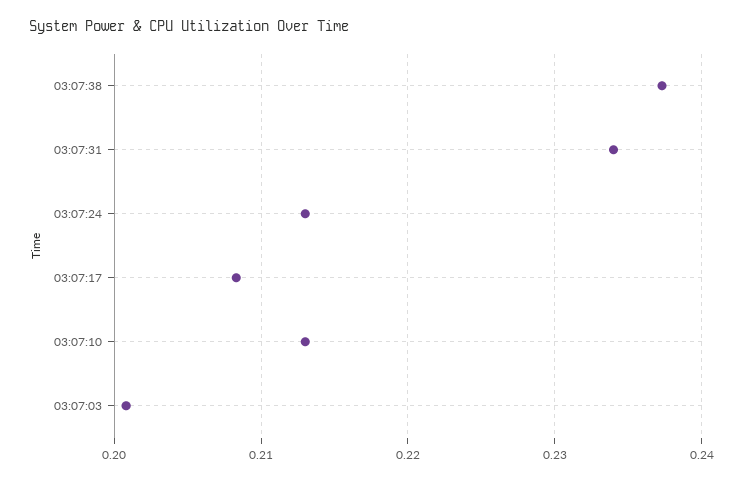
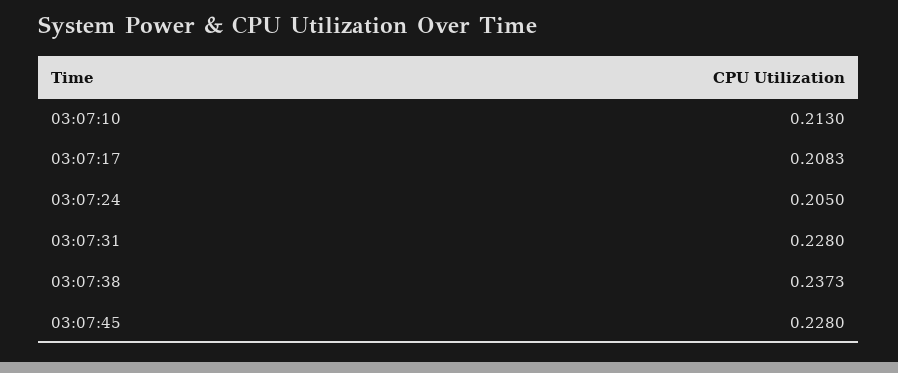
03:07:31: 0.234 -> 0.228
03:07:24: 0.213 -> 0.205
03:07:03: 0.201 -> none
03:07:45: none -> 0.228

